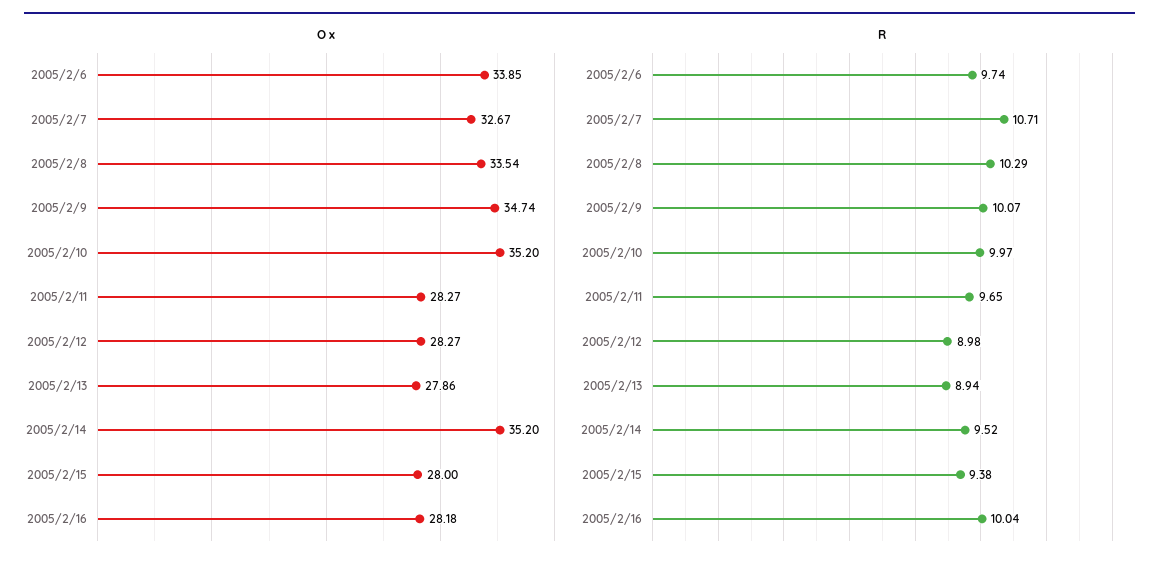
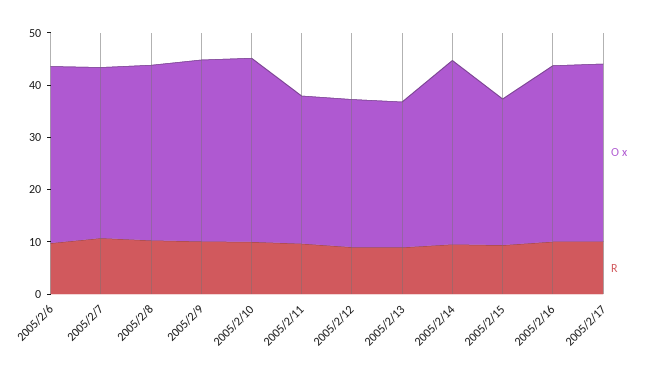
O x, 2005/2/16: 28.18 -> 34
O x, 2005/2/17: none -> 34
R, 2005/2/17: none -> 10

